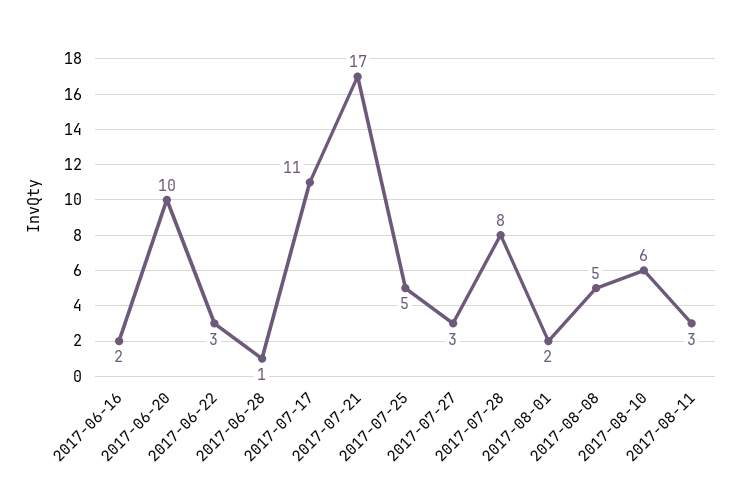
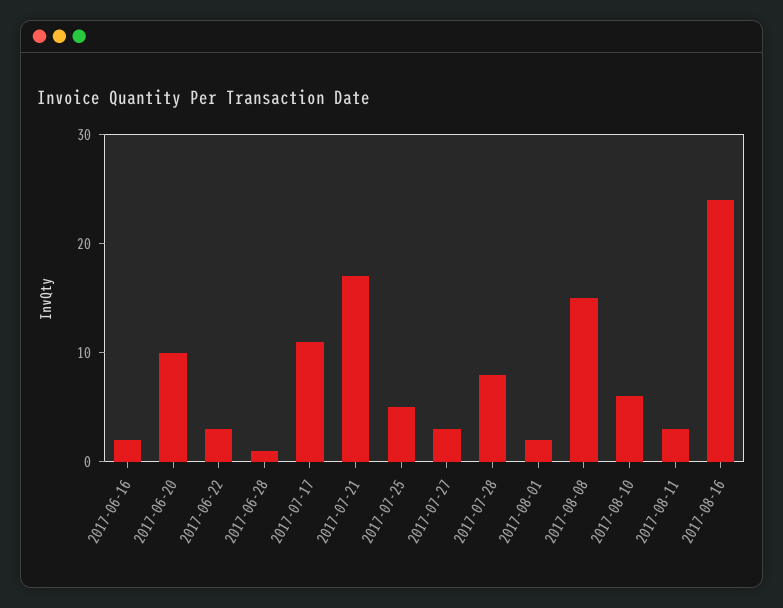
2017-08-08: 5 -> 15
2017-08-16: none -> 24

